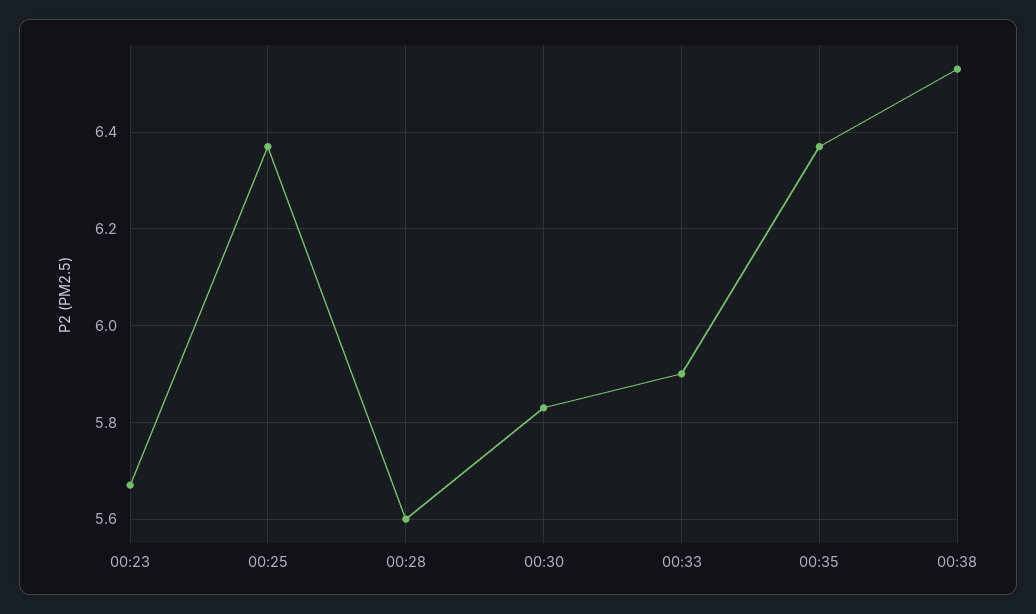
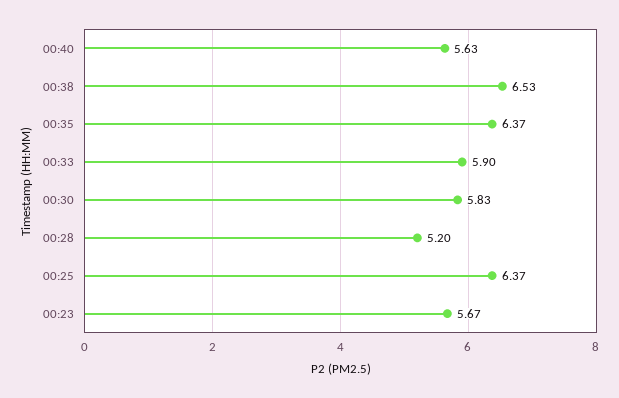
00:28: 5.6 -> 5.2
00:40: none -> 5.63

